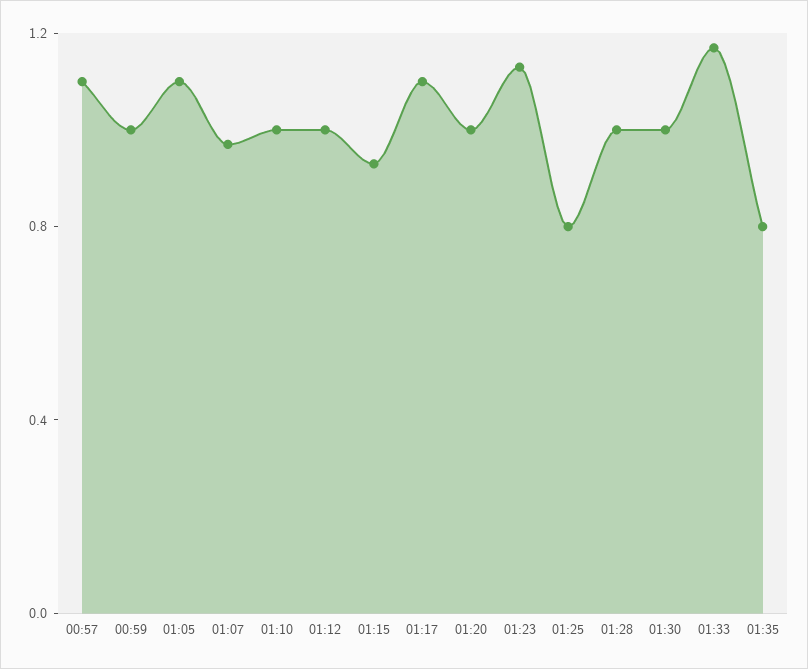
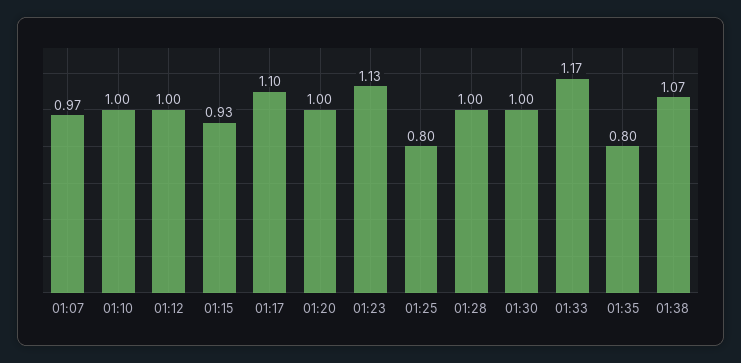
00:57: 1.1 -> none
00:59: 1 -> none
01:05: 1.1 -> none
01:38: none -> 1.07

